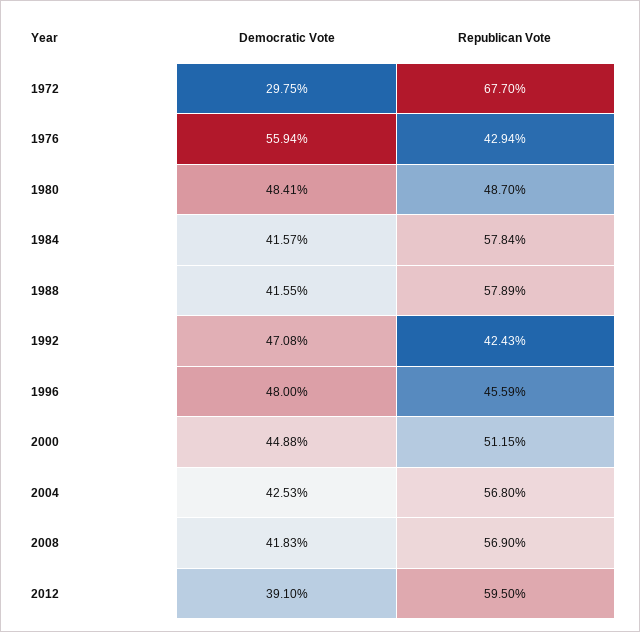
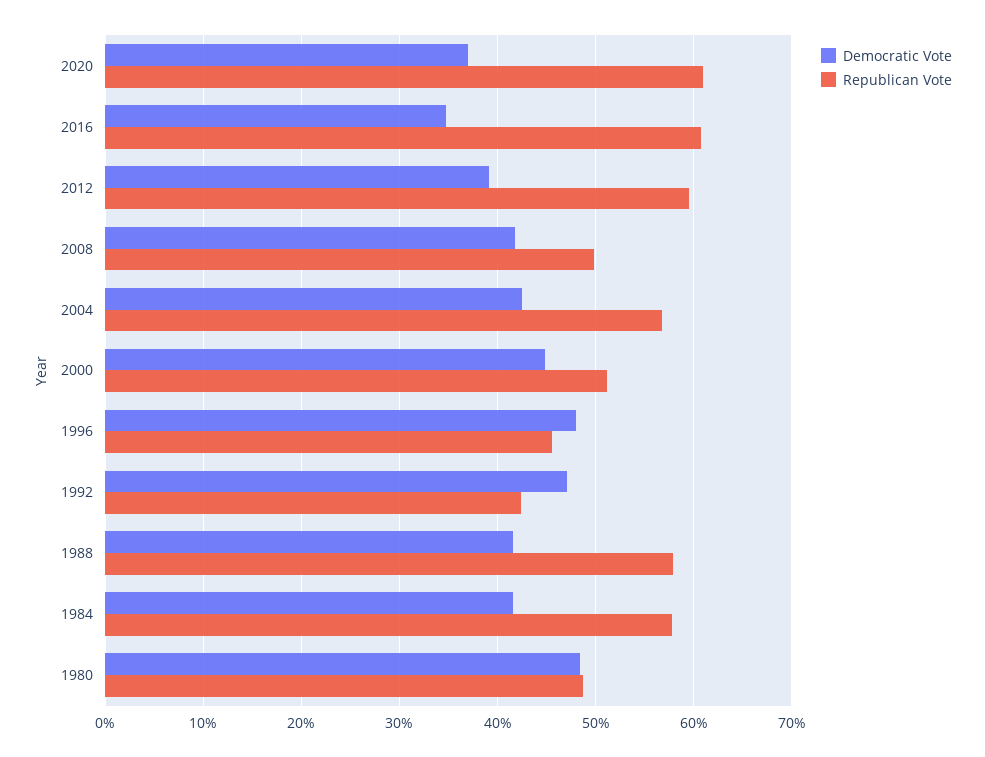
Democratic Vote, 1972: 29.75 -> none
Republican Vote, 1972: 67.7 -> none
Democratic Vote, 1976: 55.94 -> none
Republican Vote, 1976: 42.94 -> none
Republican Vote, 2008: 56.9 -> 50
Democratic Vote, 2020: none -> 37
Republican Vote, 2020: none -> 61
Democratic Vote, 2016: none -> 35
Republican Vote, 2016: none -> 61

